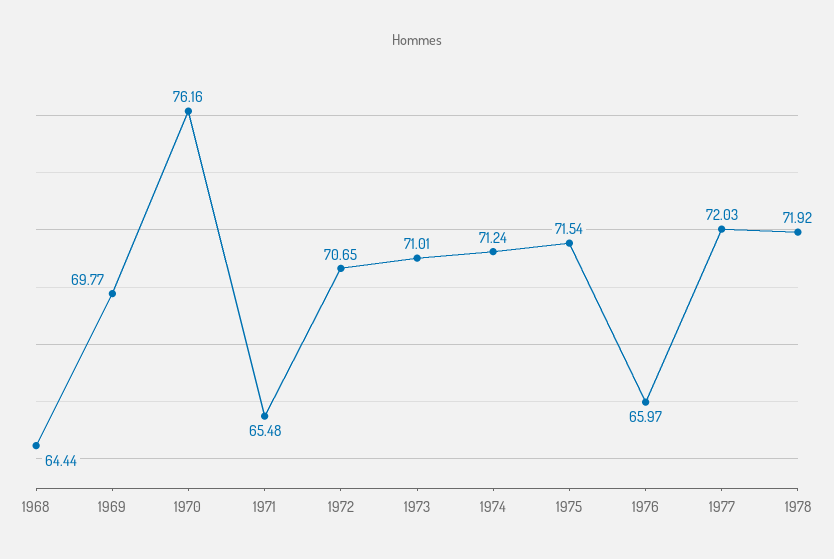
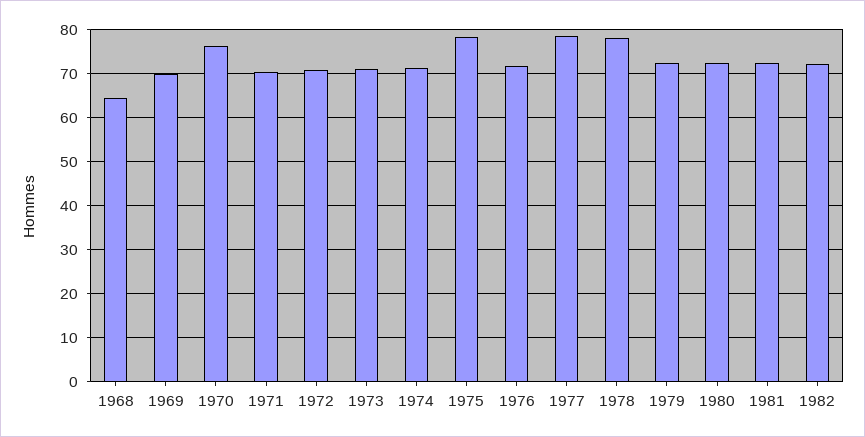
1971: 65.48 -> 70
1975: 71.54 -> 78
1976: 65.97 -> 72
1977: 72.03 -> 78
1978: 71.92 -> 78
1979: none -> 72
1980: none -> 72
1981: none -> 72
1982: none -> 72

